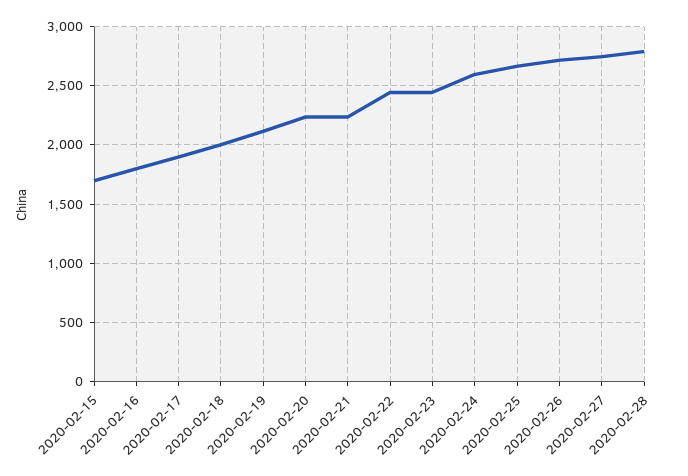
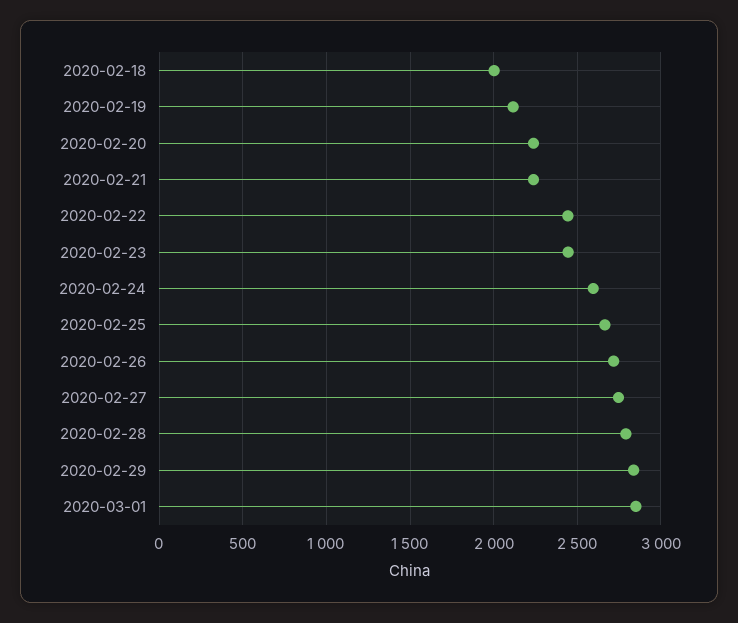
2020-02-15: 1700 -> none
2020-02-16: 1800 -> none
2020-02-17: 1900 -> none
2020-02-29: none -> 2850
2020-03-01: none -> 2850

